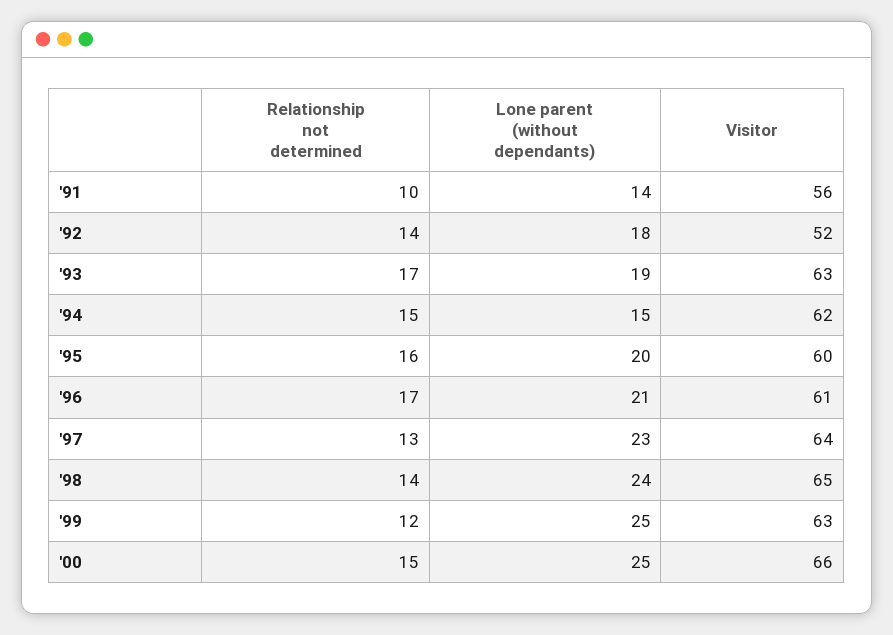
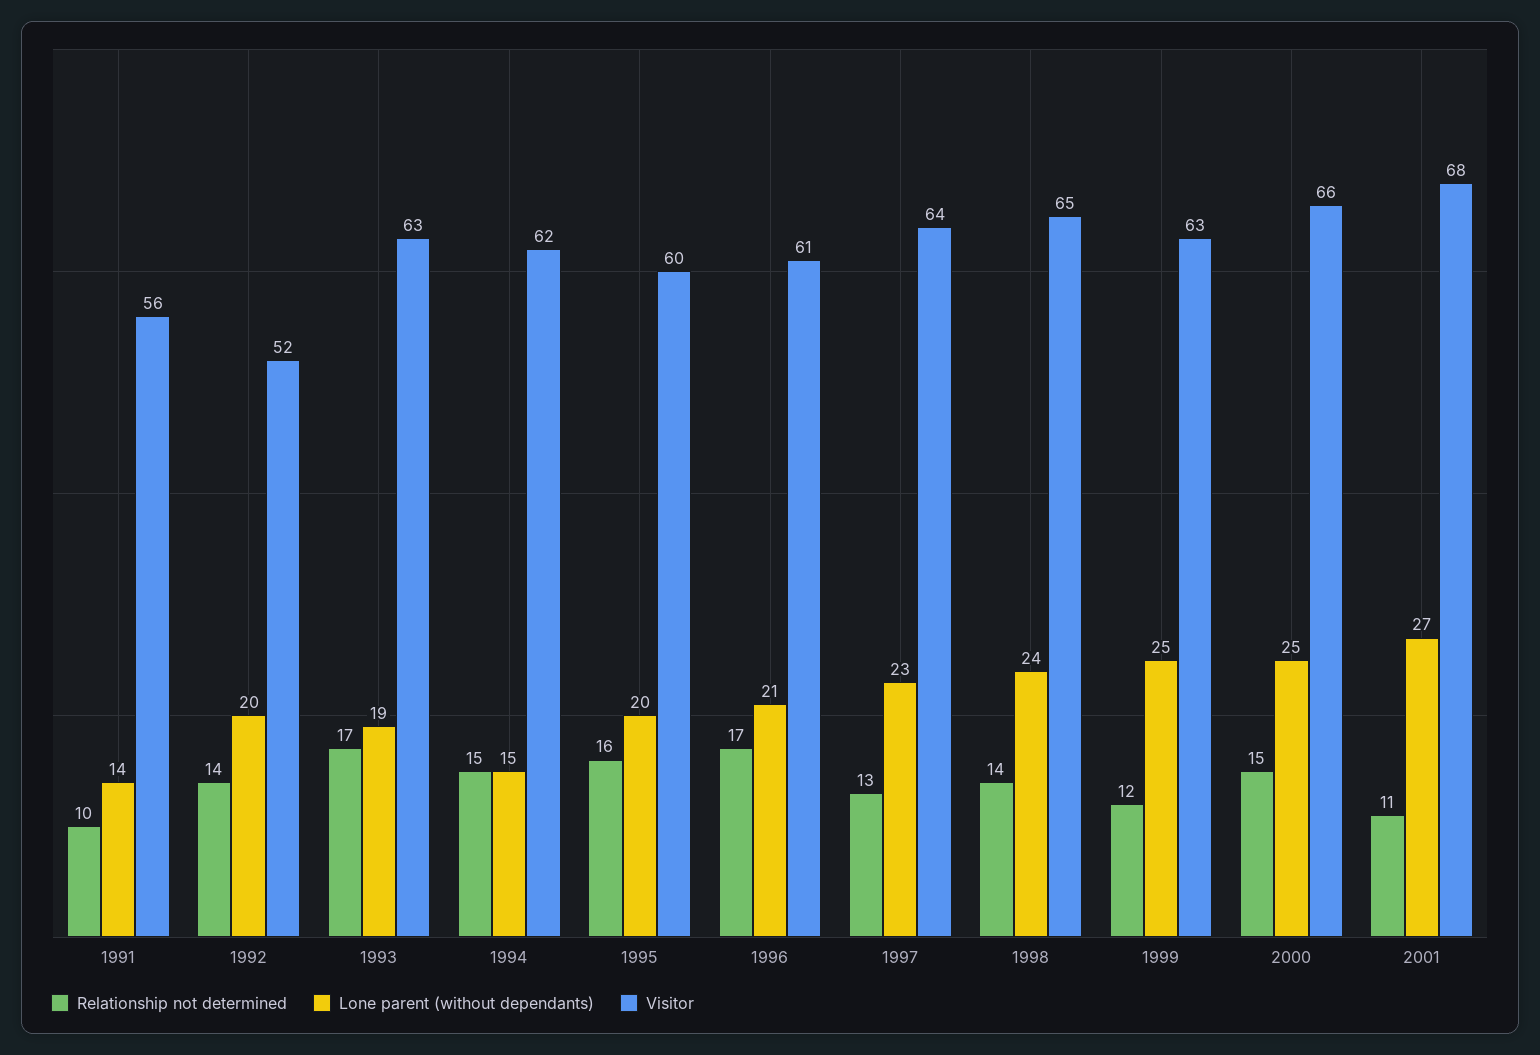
Lone parent (without dependants), '92: 18 -> 20
Relationship not determined, 2001: none -> 11
Lone parent (without dependants), 2001: none -> 27
Visitor, 2001: none -> 68

